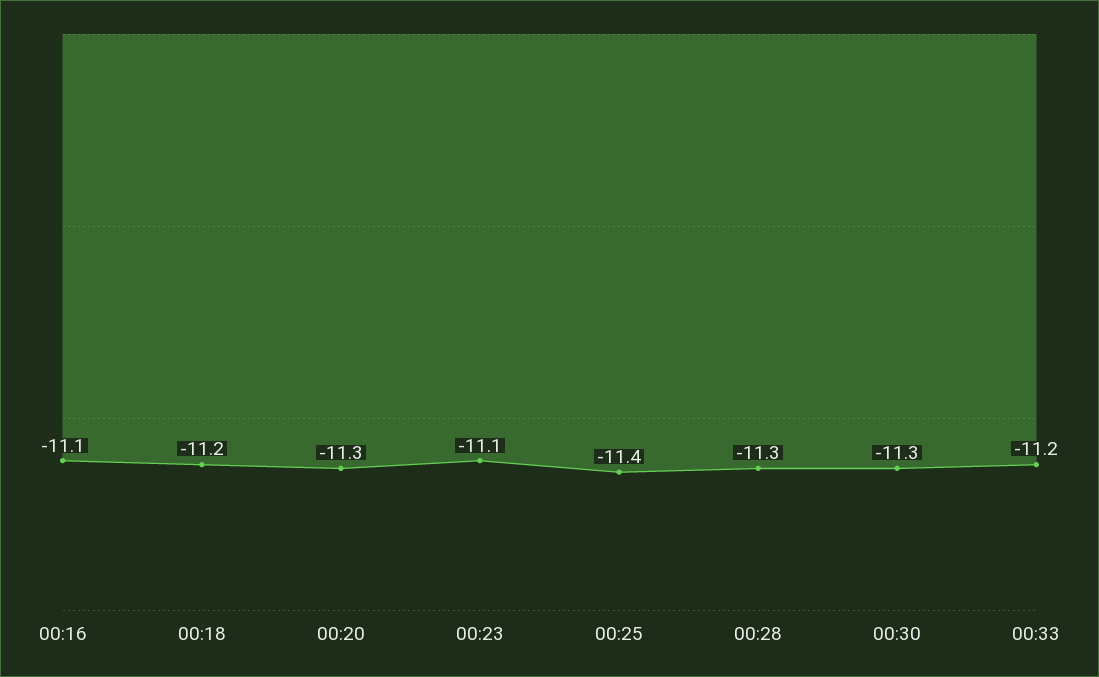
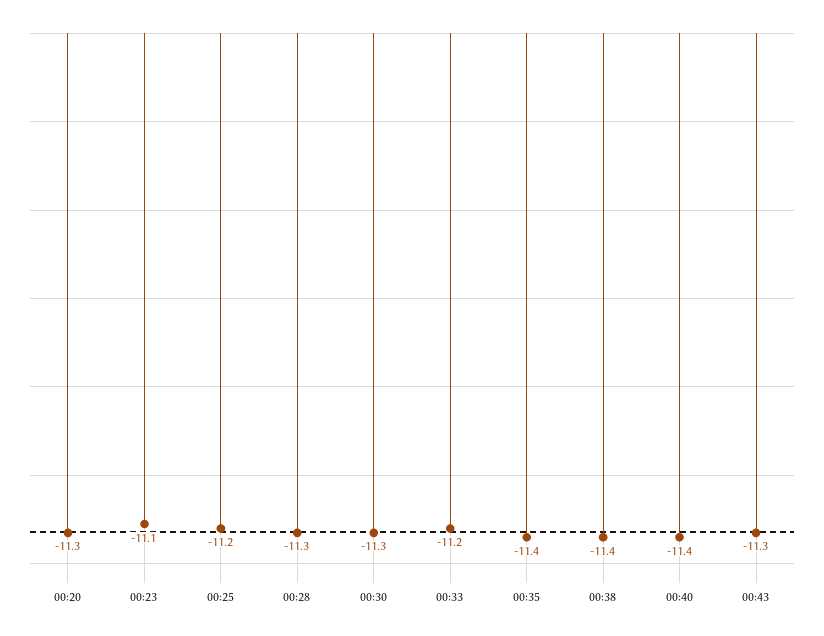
00:16: -11.1 -> none
00:18: -11.2 -> none
00:25: -11.4 -> -11.2
00:35: none -> -11.4
00:38: none -> -11.4
00:40: none -> -11.4
00:43: none -> -11.3

